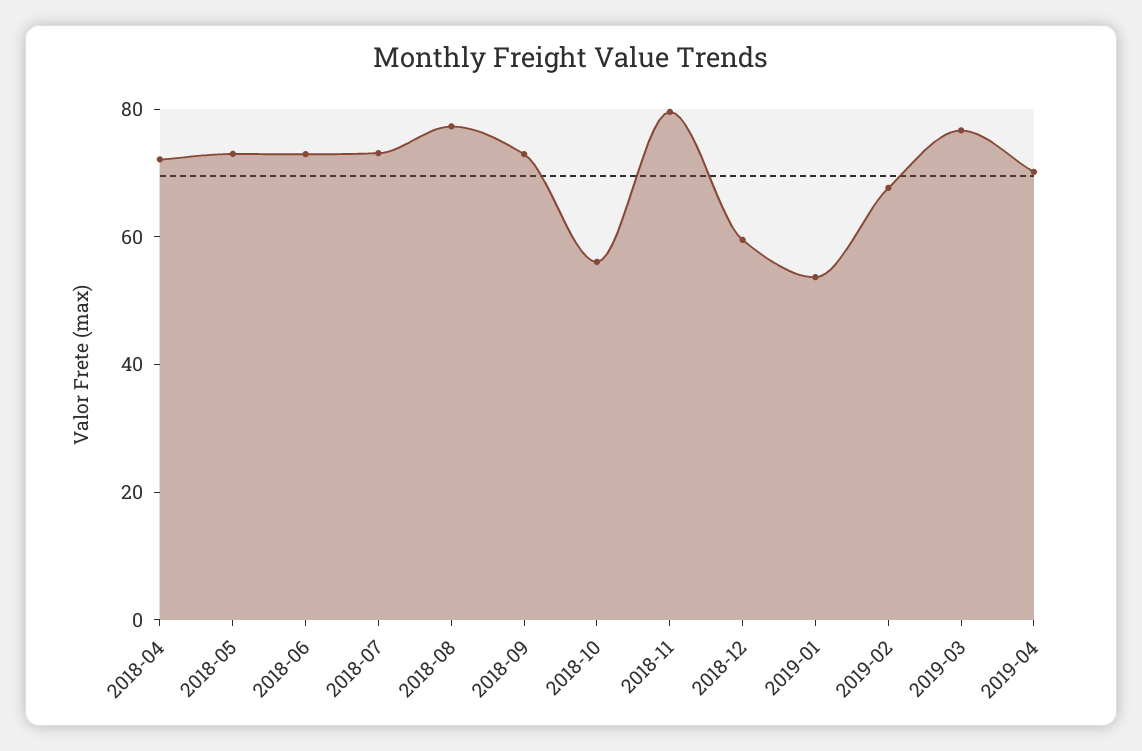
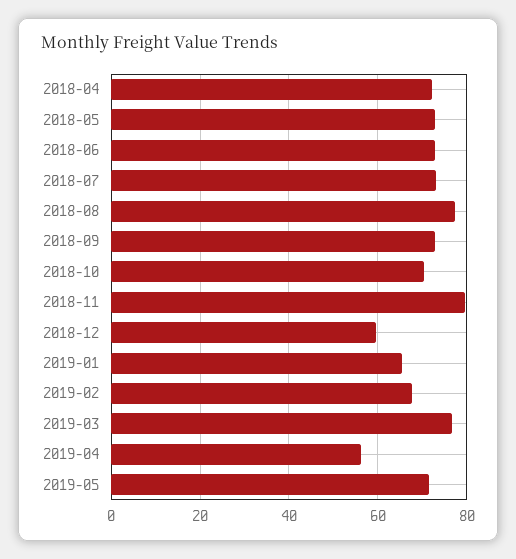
2018-10: 55 -> 70
2019-01: 55 -> 66
2019-04: 70 -> 56
2019-05: none -> 72

